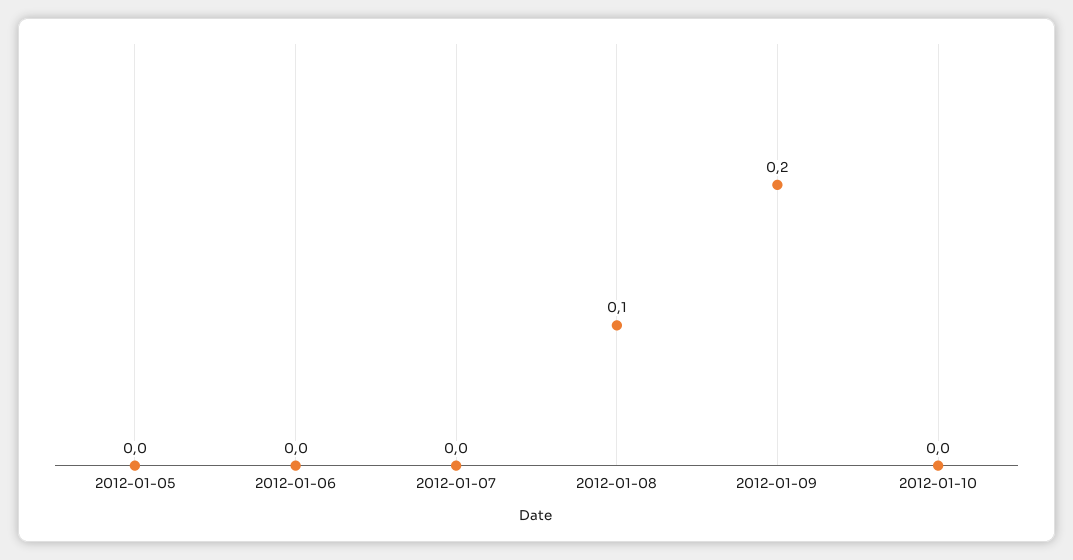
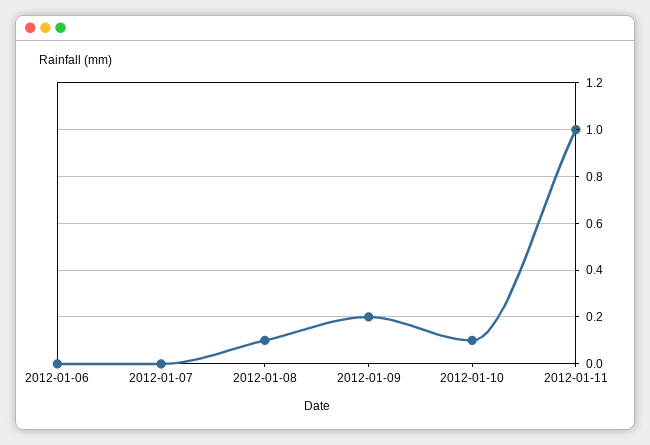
2012-01-05: 0 -> none
2012-01-10: 0 -> 0.1
2012-01-11: none -> 1

